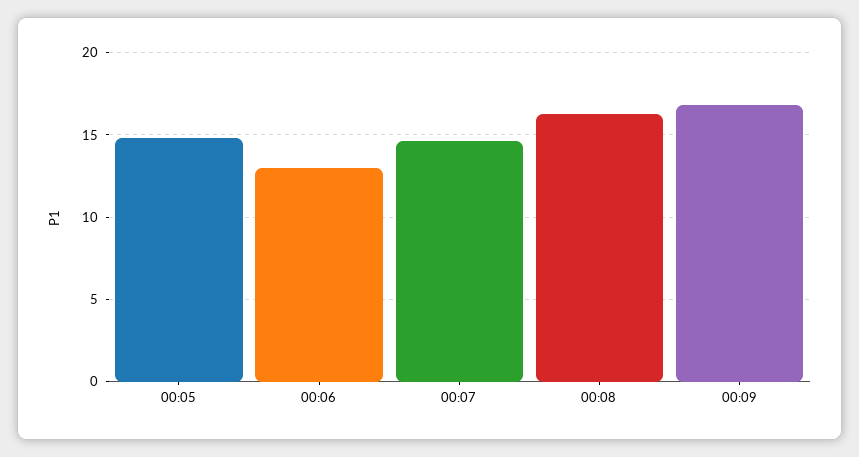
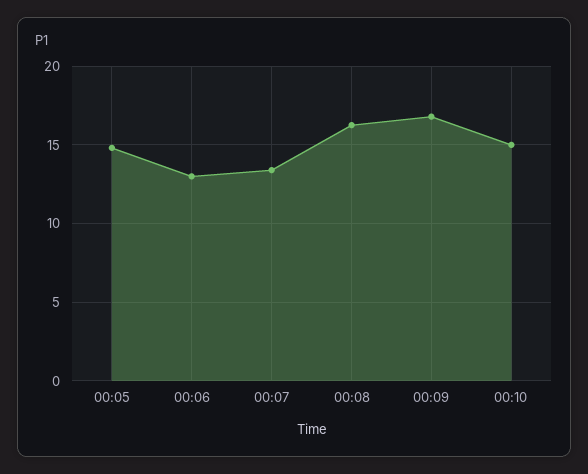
00:07: 14.5 -> 13.5
00:10: none -> 15

